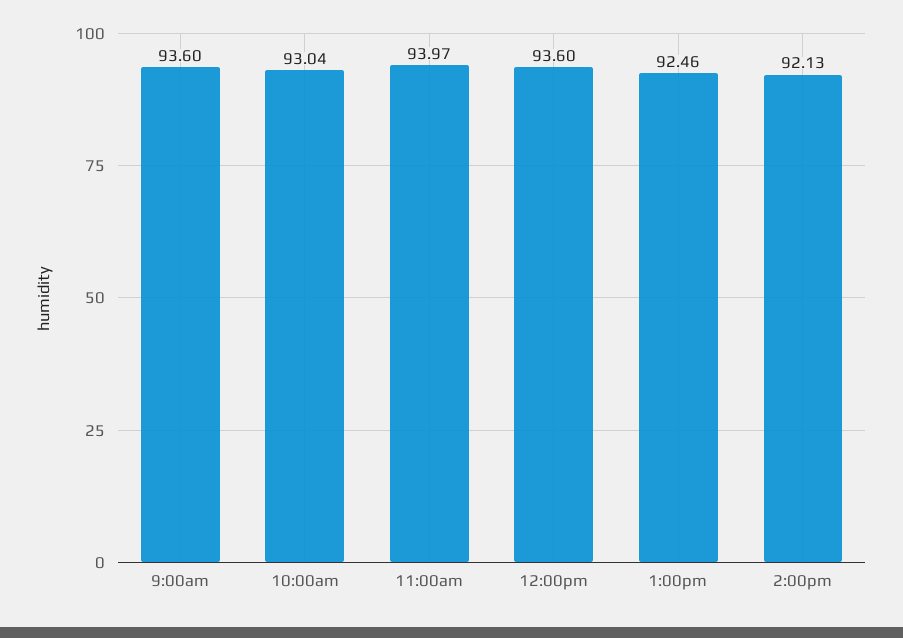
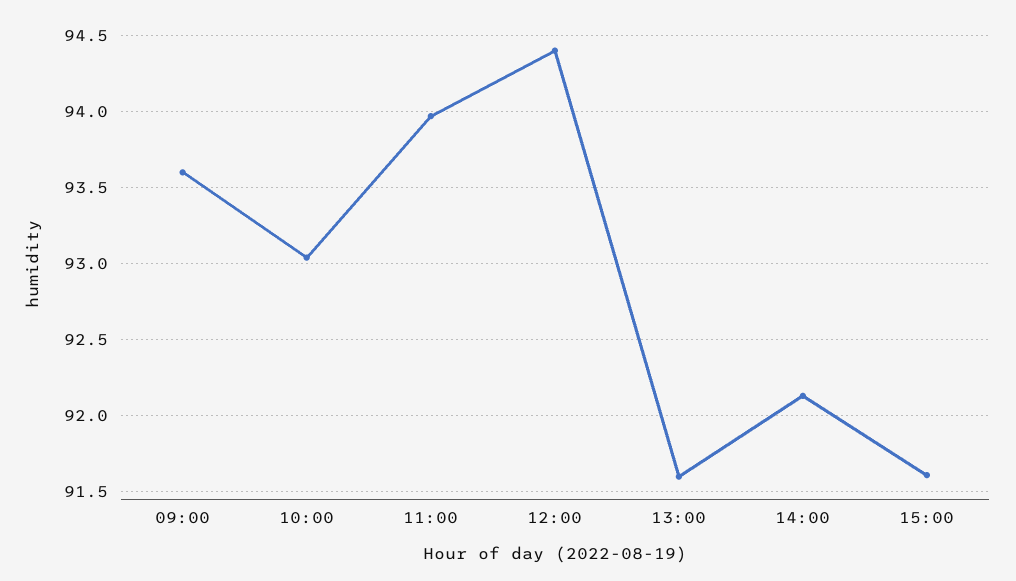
12:00pm: 93.6 -> 94.4
1:00pm: 92.46 -> 91.6
15:00: none -> 91.6

